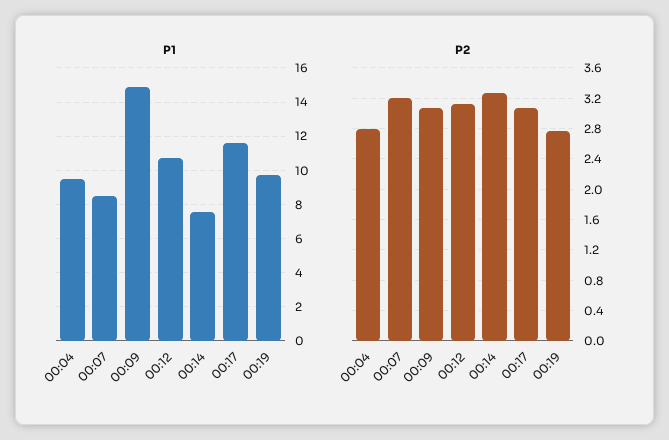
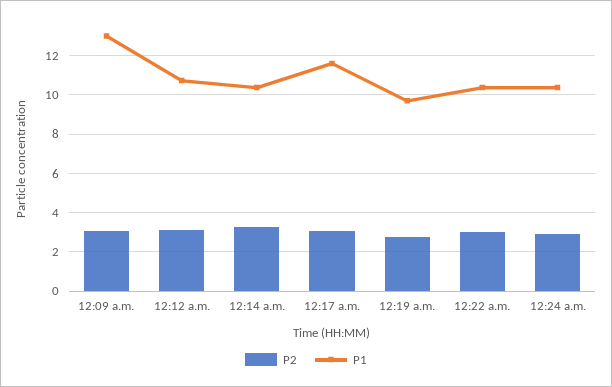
P1, 00:04: 9.5 -> none
P1, 00:07: 8.5 -> none
P1, 00:09: 15 -> 13
P1, 00:14: 7.5 -> 10.5
P2, 00:04: 2.8 -> none
P2, 00:07: 3.2 -> none
P2, 12:22 a.m.: none -> 3
P1, 12:22 a.m.: none -> 10.5
P2, 12:24 a.m.: none -> 3
P1, 12:24 a.m.: none -> 10.5

